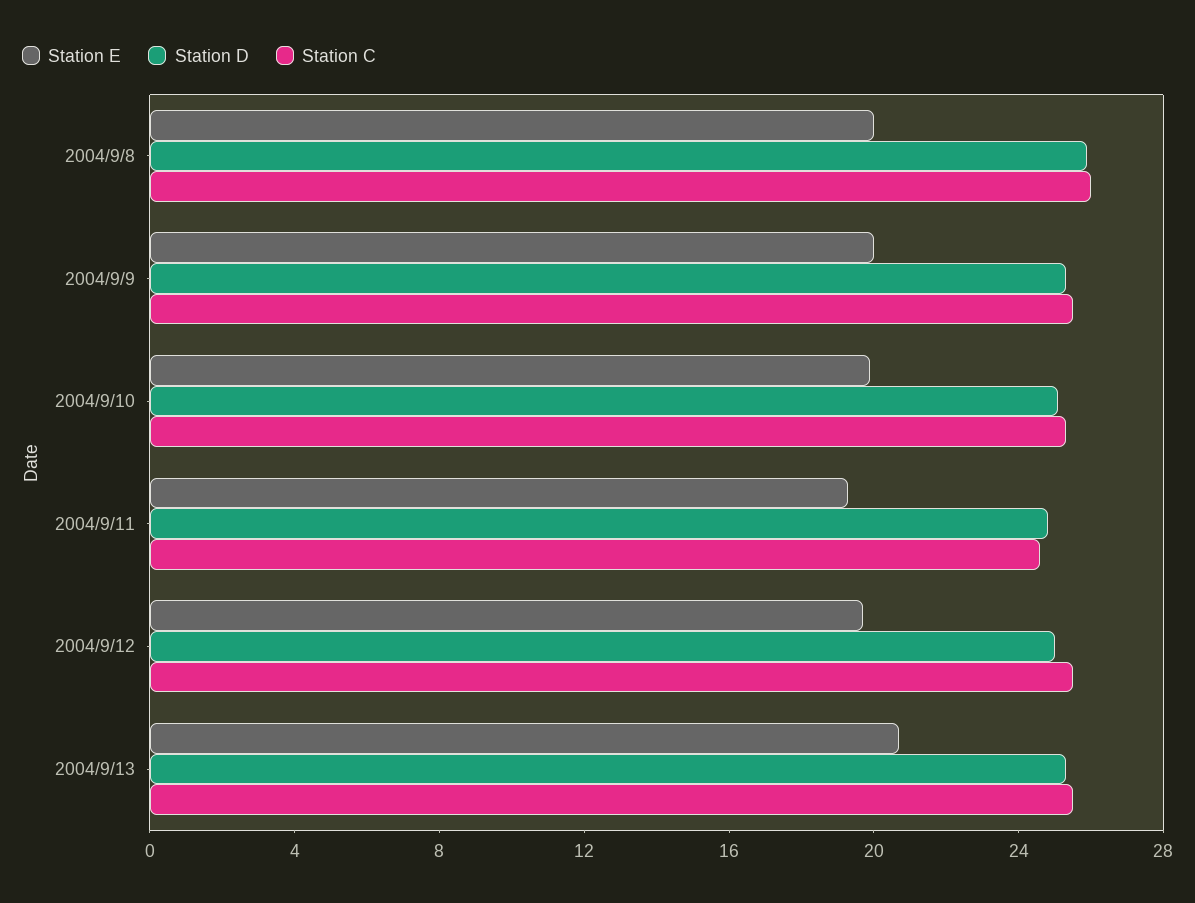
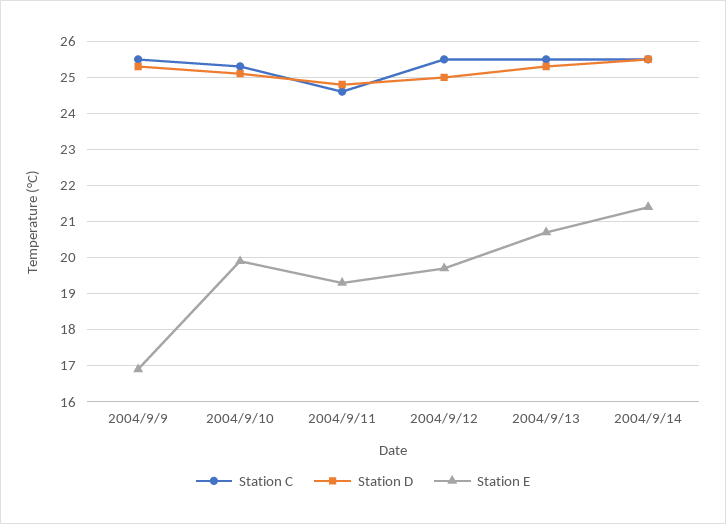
Station E, 2004/9/8: 20 -> none
Station D, 2004/9/8: 26 -> none
Station C, 2004/9/8: 26 -> none
Station E, 2004/9/9: 20 -> 17
Station C, 2004/9/14: none -> 25.5
Station D, 2004/9/14: none -> 25.5
Station E, 2004/9/14: none -> 21.5

